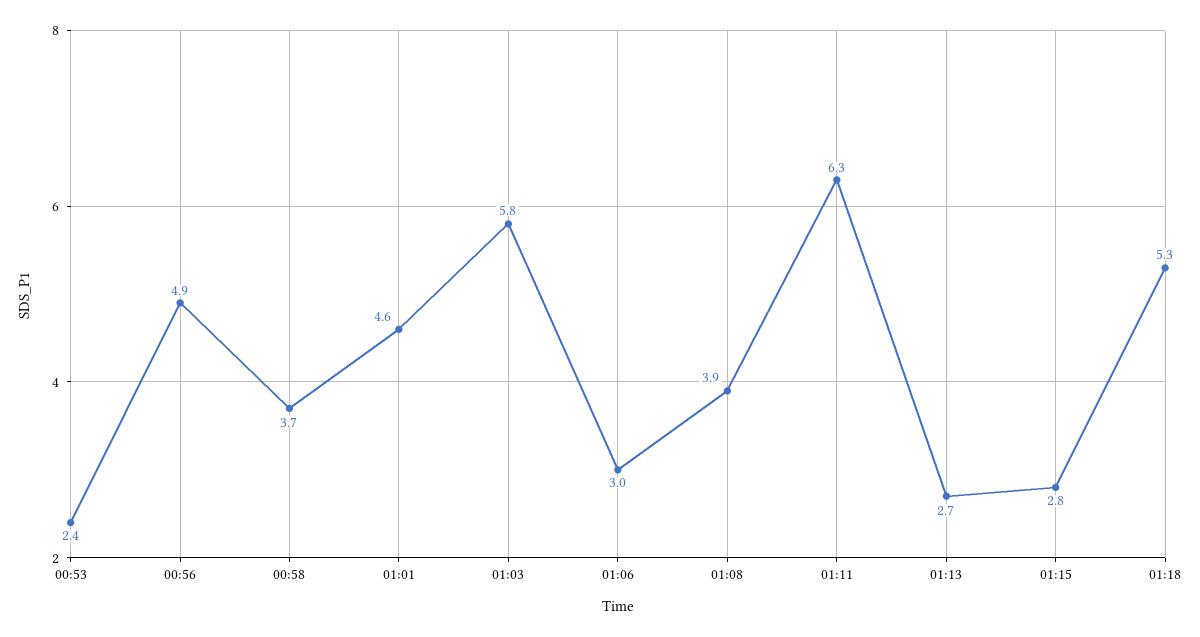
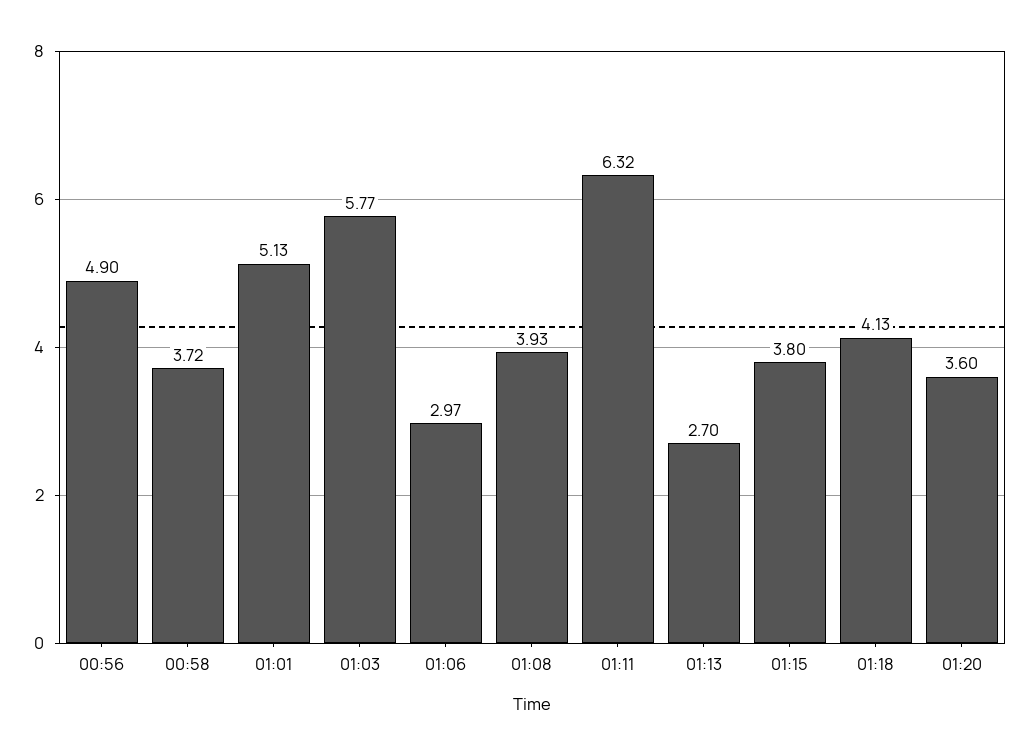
00:53: 2.4 -> none
01:01: 4.6 -> 5.13
01:15: 2.8 -> 3.8
01:18: 5.3 -> 4.13
01:20: none -> 3.6

